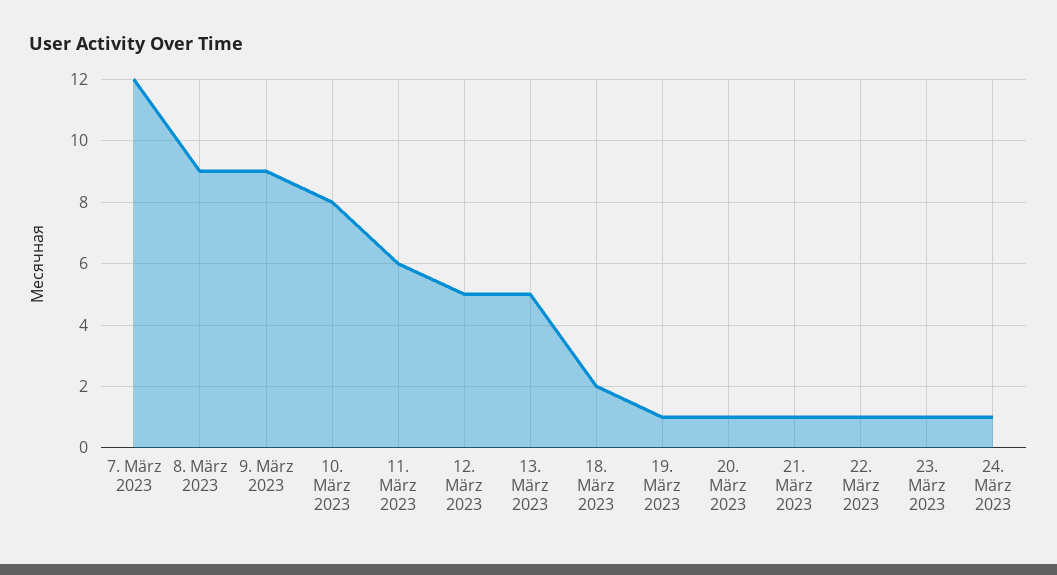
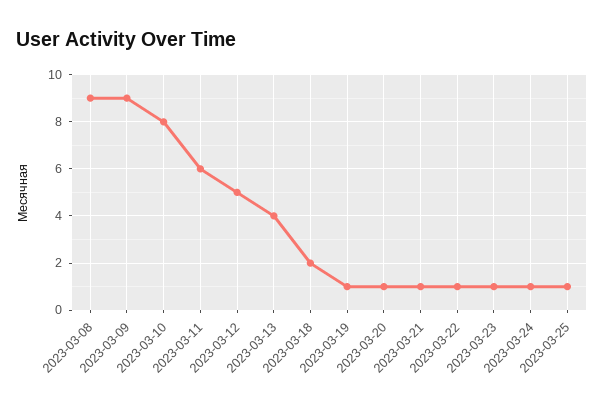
7. März 2023: 12 -> none
13. März 2023: 5 -> 4
2023-03-25: none -> 1

